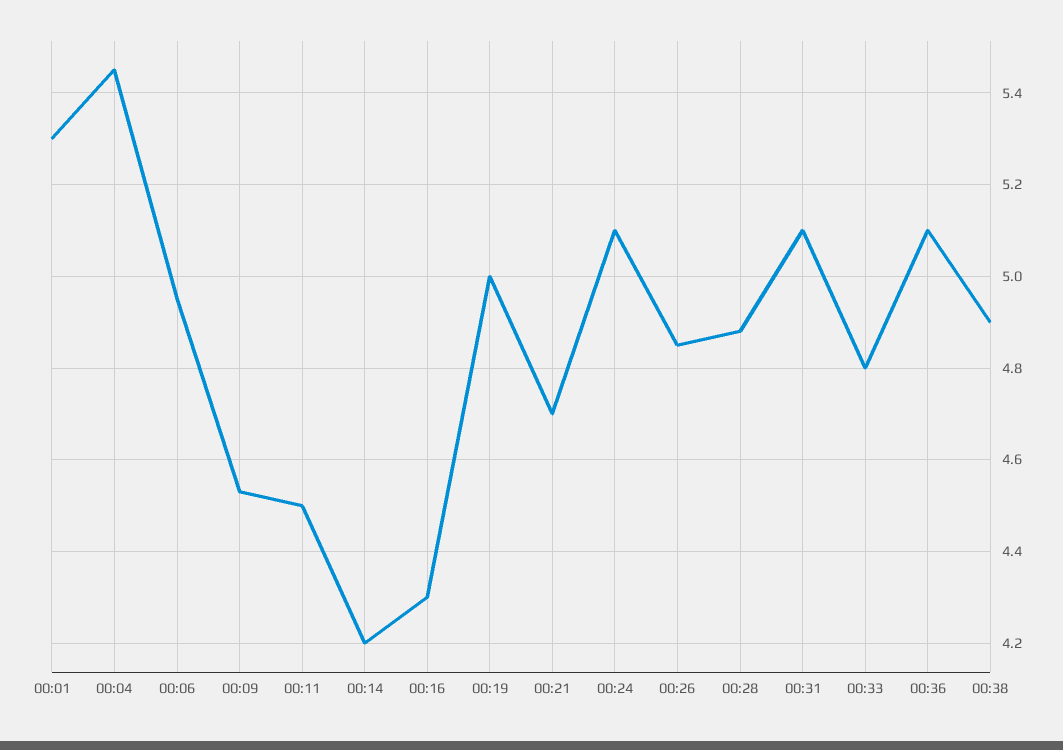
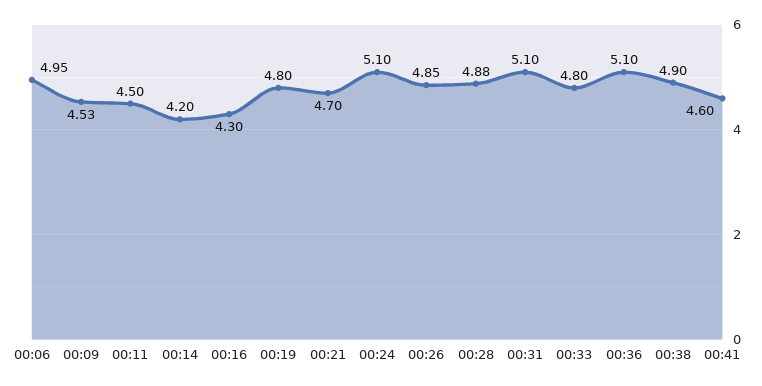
00:01: 5.3 -> none
00:04: 5.45 -> none
00:19: 5 -> 4.8
00:41: none -> 4.6

